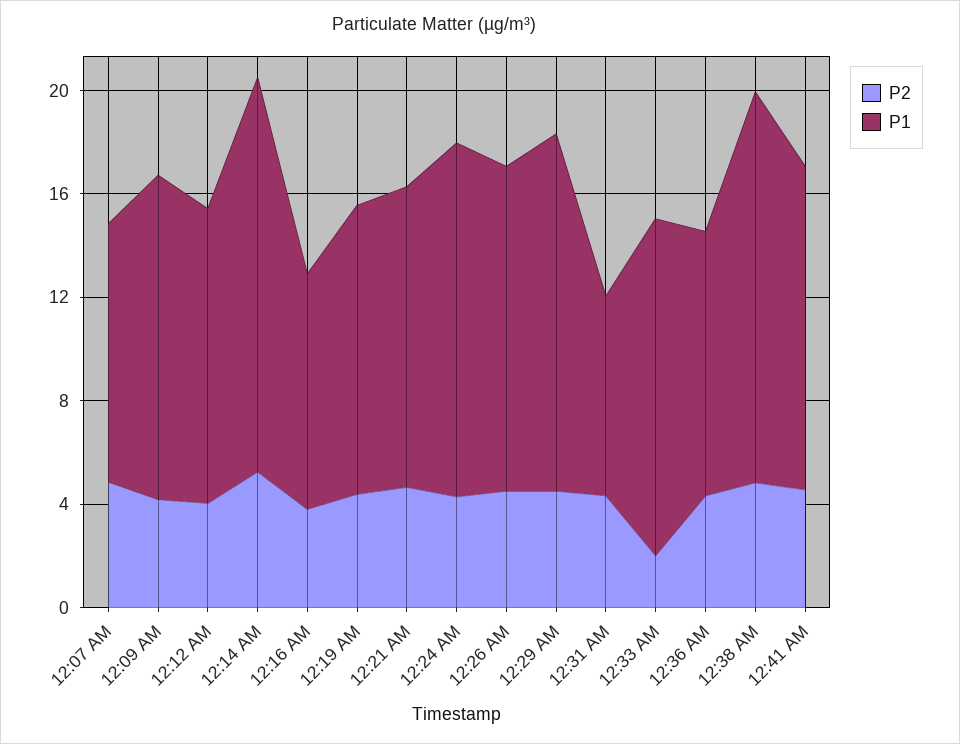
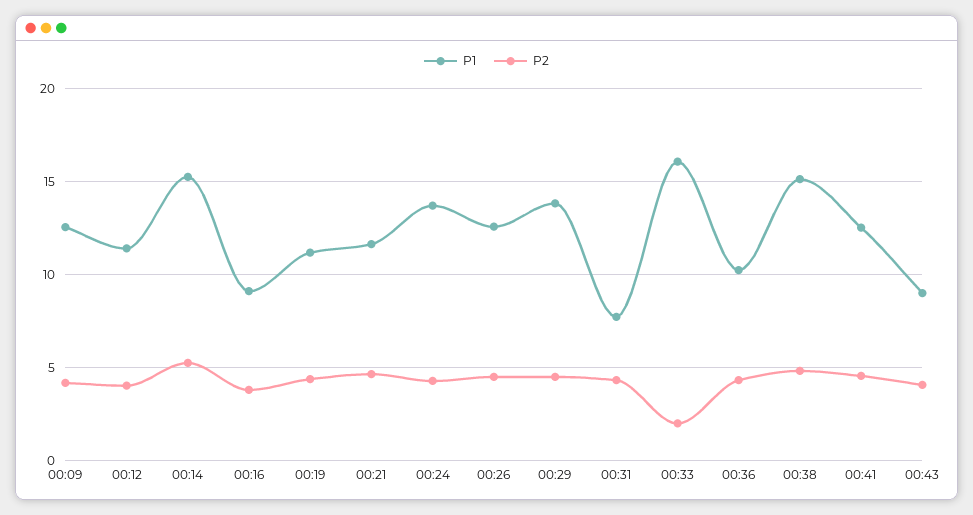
P2, 12:07 AM: 5 -> none
P1, 12:07 AM: 10 -> none
P1, 12:33 AM: 13 -> 16
P1, 00:43: none -> 9
P2, 00:43: none -> 4

